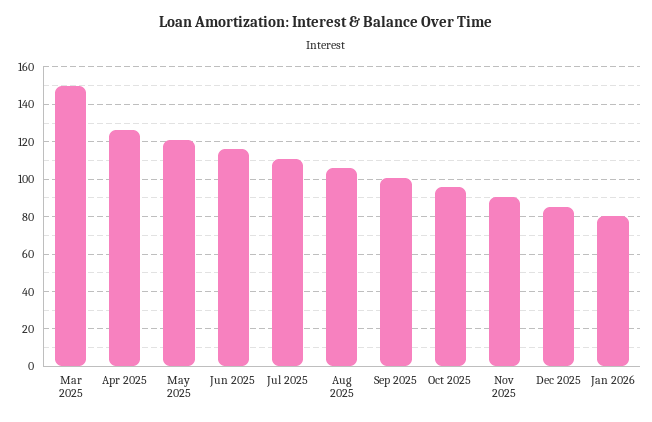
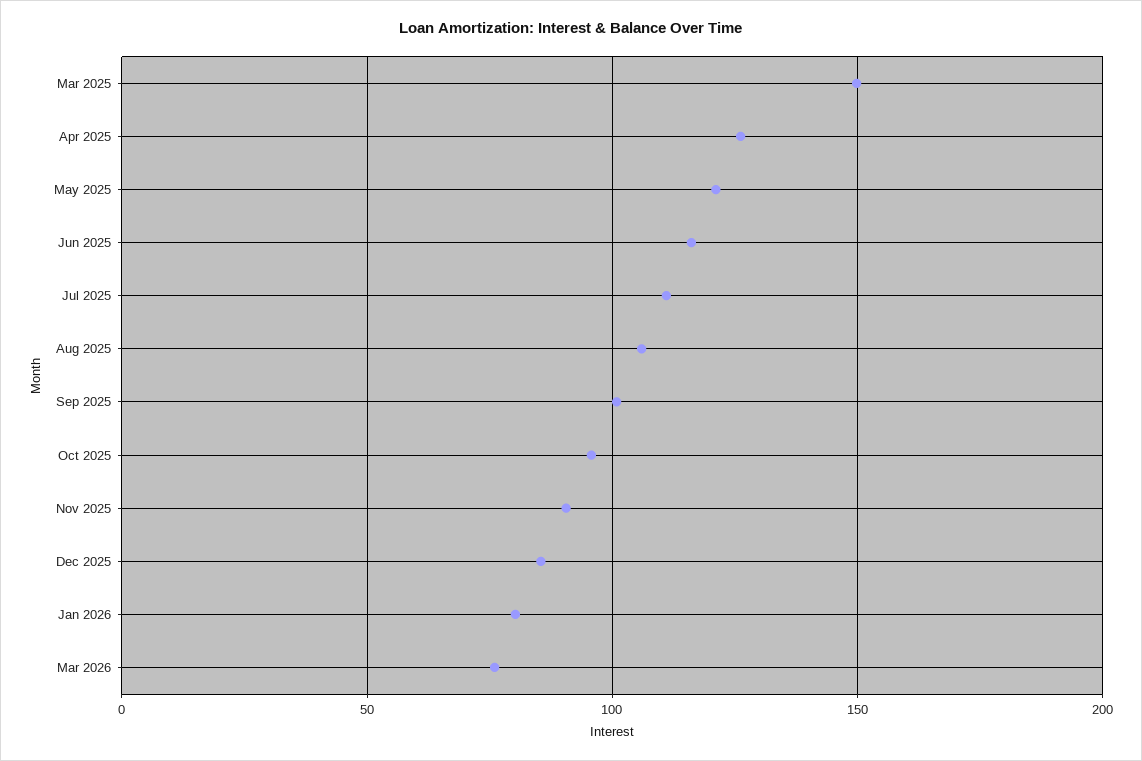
Mar 2026: none -> 75

